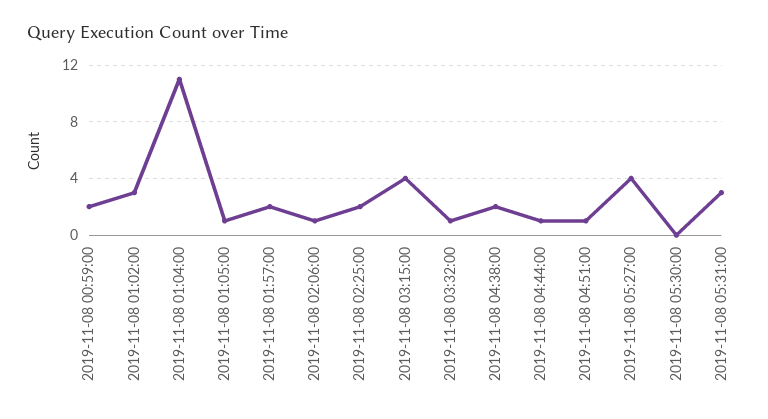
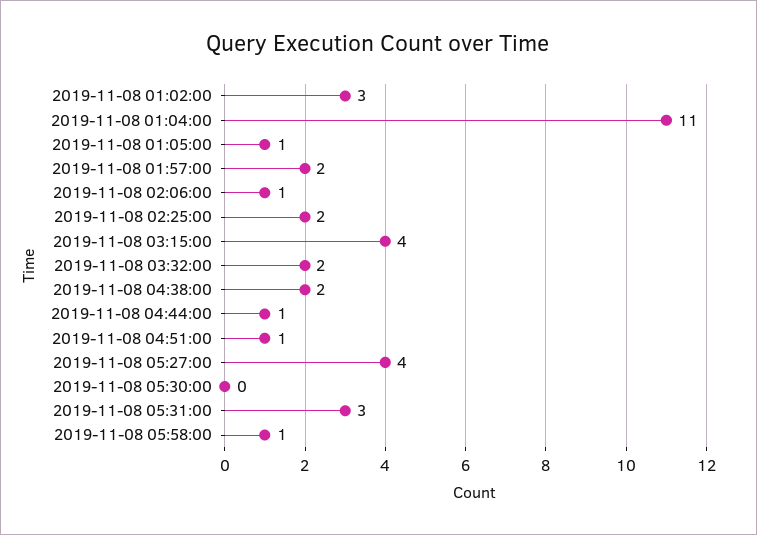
2019-11-08 00:59:00: 2 -> none
2019-11-08 03:32:00: 1 -> 2
2019-11-08 05:58:00: none -> 1

